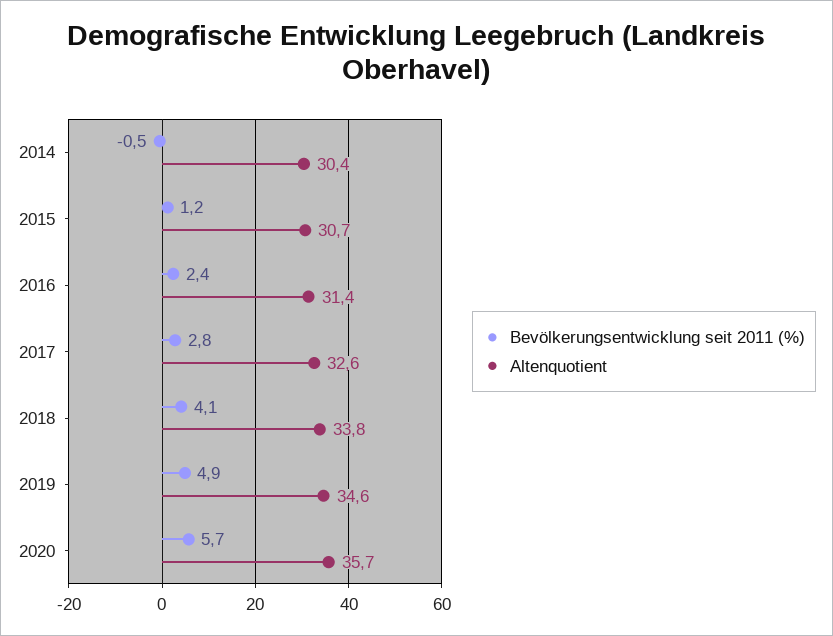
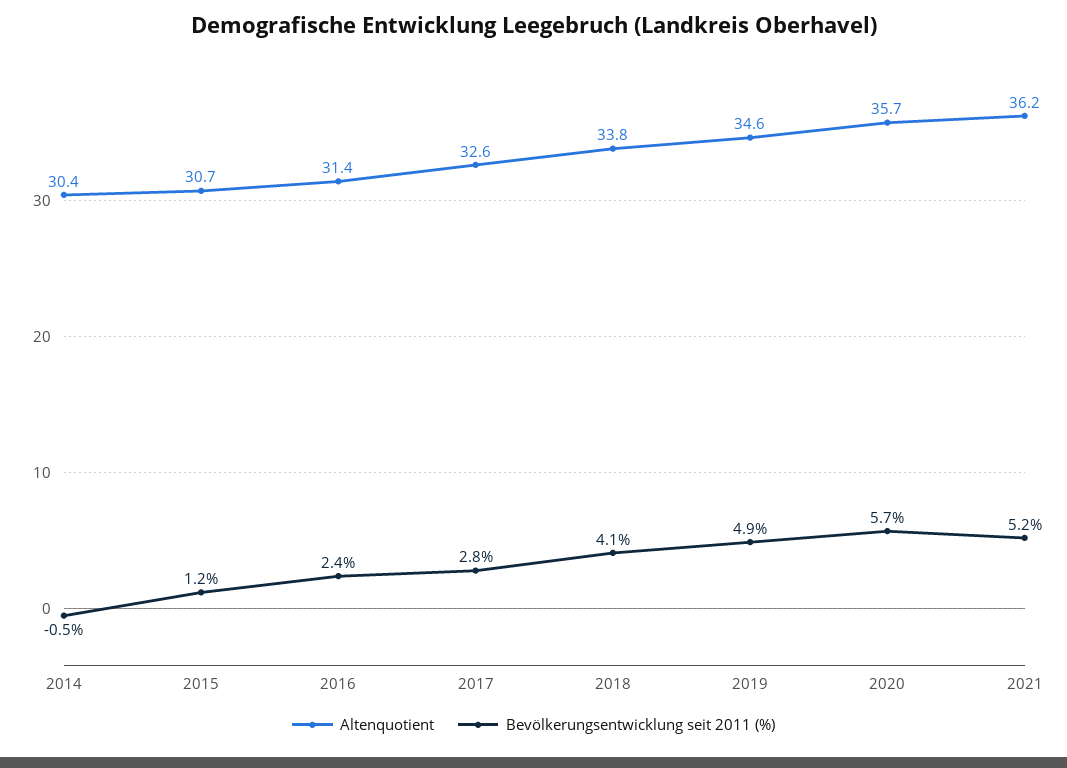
Altenquotient, 2021: none -> 36.2
Bevölkerungsentwicklung seit 2011 (%), 2021: none -> 5.2

